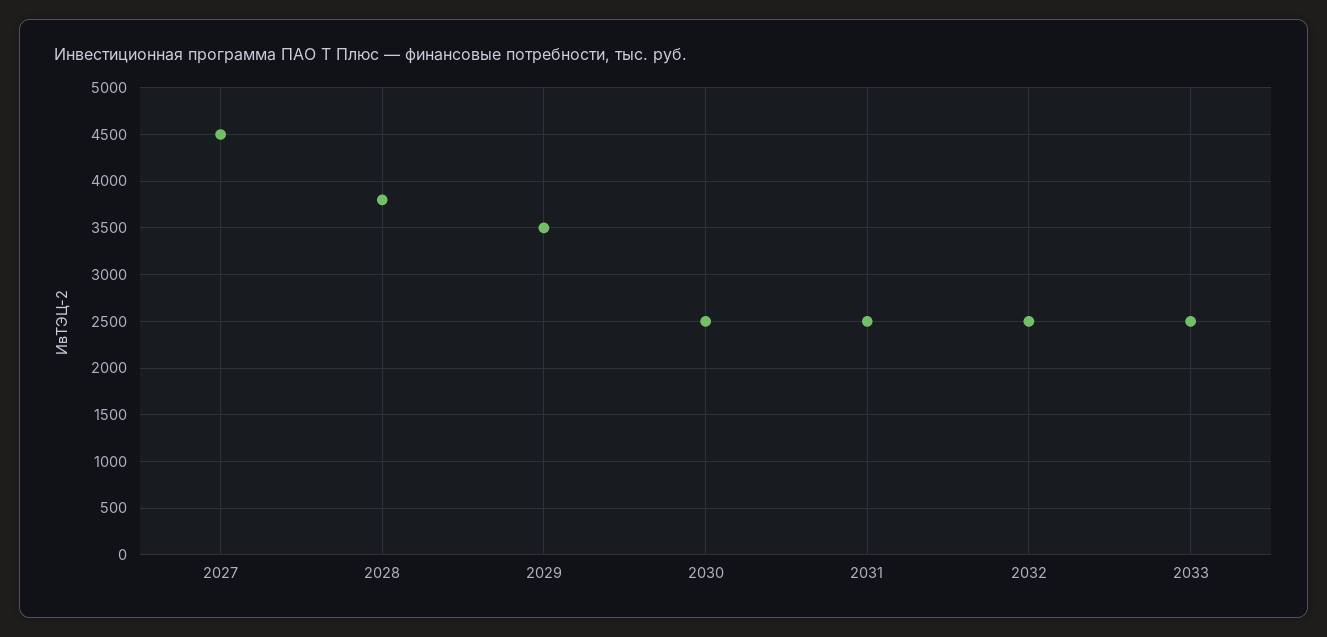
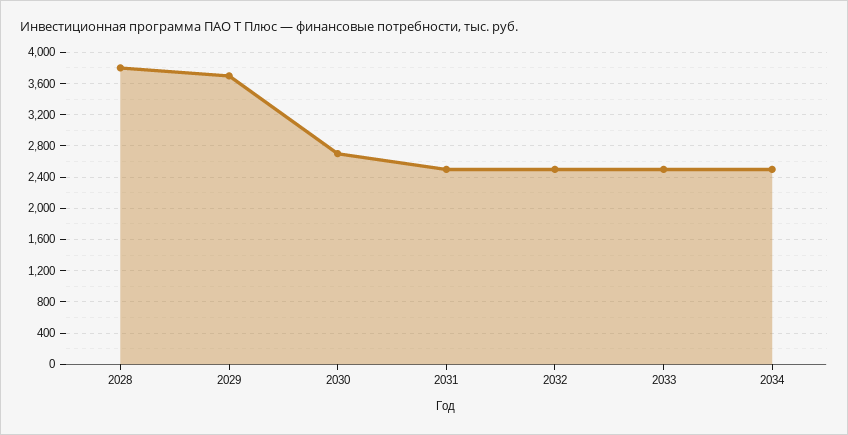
2027: 4500 -> none
2029: 3500 -> 3700
2030: 2500 -> 2700
2034: none -> 2500

